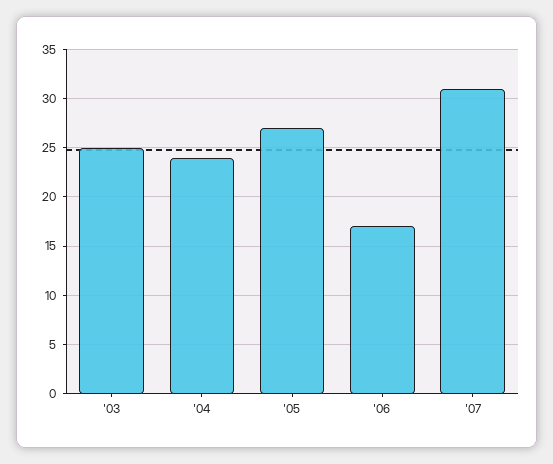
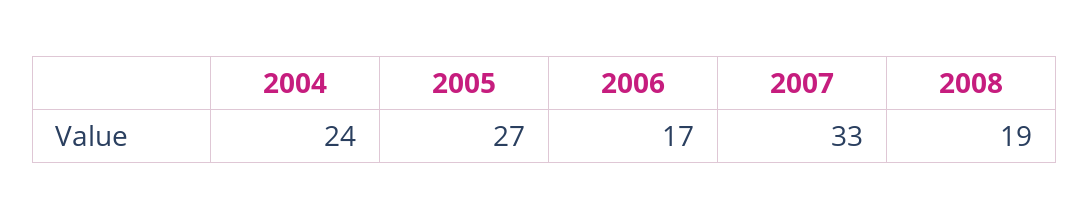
'03: 25 -> none
'07: 31 -> 33
2008: none -> 19

